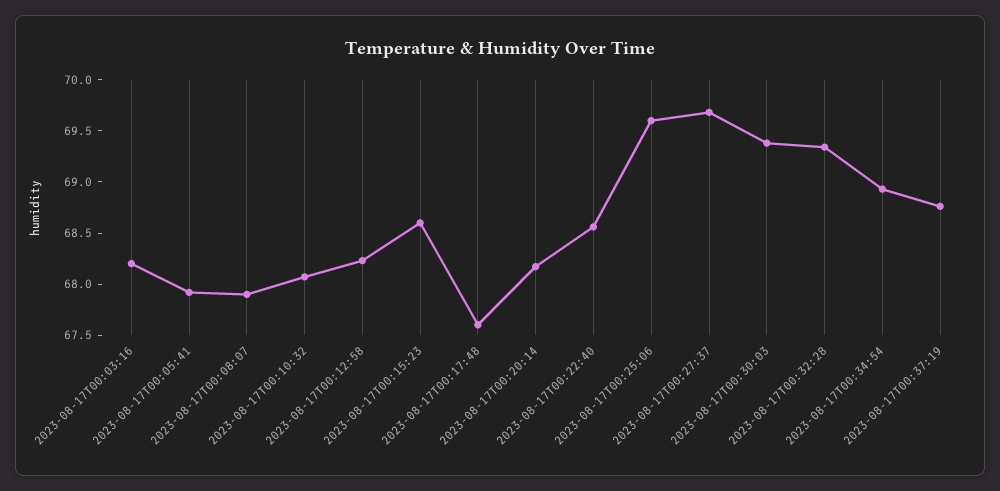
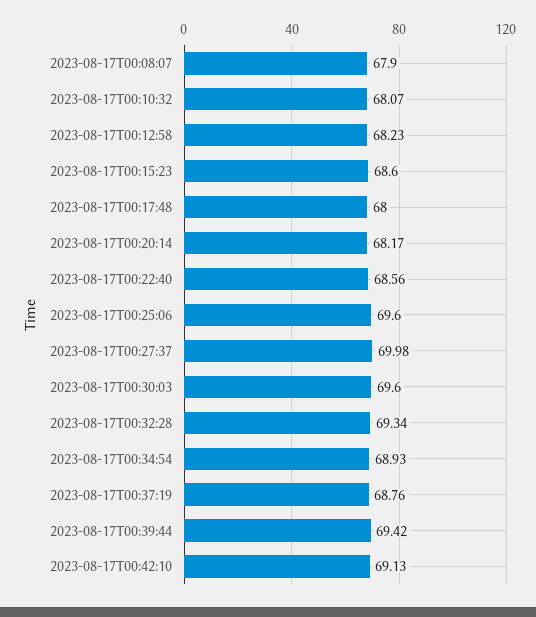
2023-08-17T00:03:16: 68.2 -> none
2023-08-17T00:05:41: 67.9 -> none
2023-08-17T00:17:48: 67.6 -> 68
2023-08-17T00:27:37: 69.7 -> 69.98
2023-08-17T00:30:03: 69.4 -> 69.6
2023-08-17T00:39:44: none -> 69.42
2023-08-17T00:42:10: none -> 69.13

